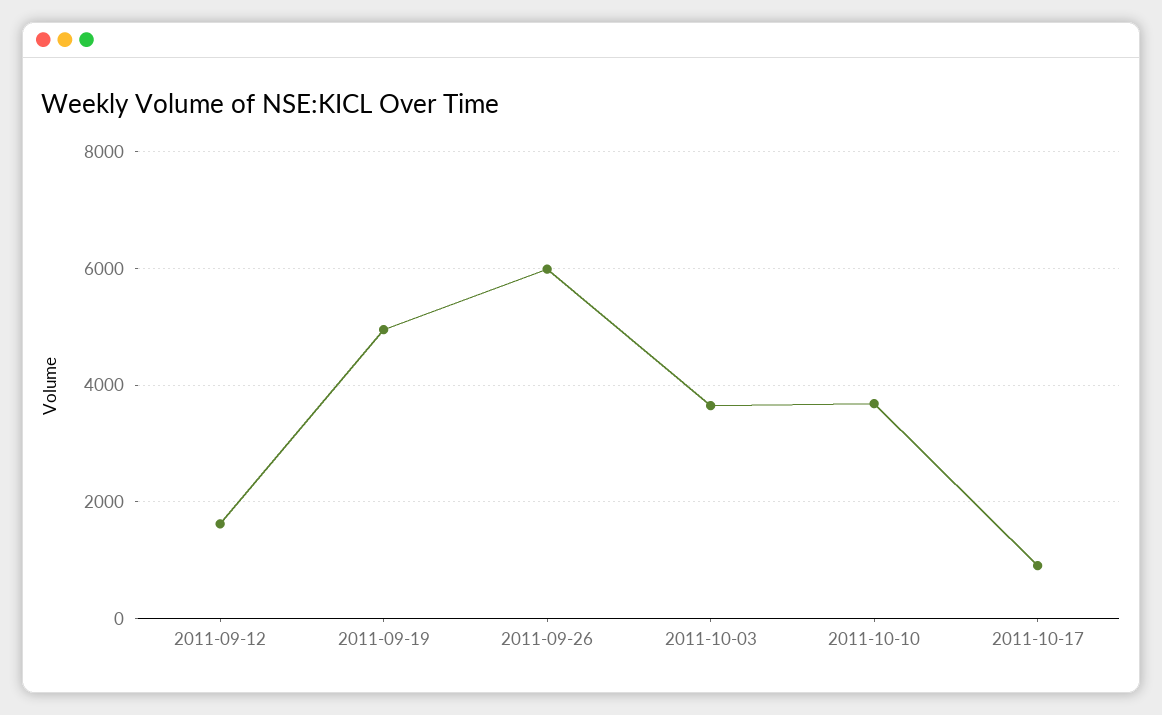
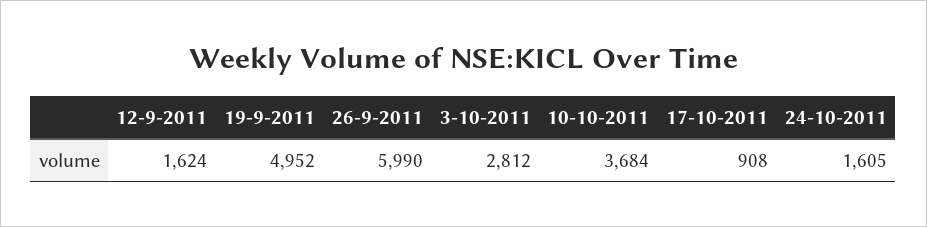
2011-10-03: 3600 -> 2812
24-10-2011: none -> 1605

